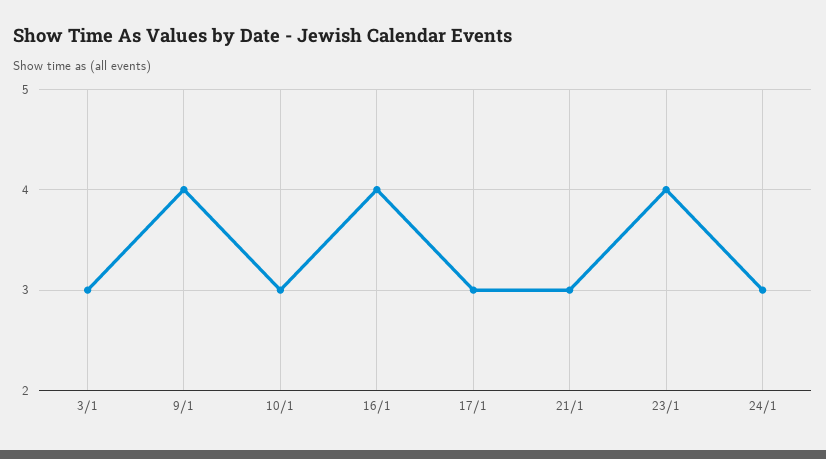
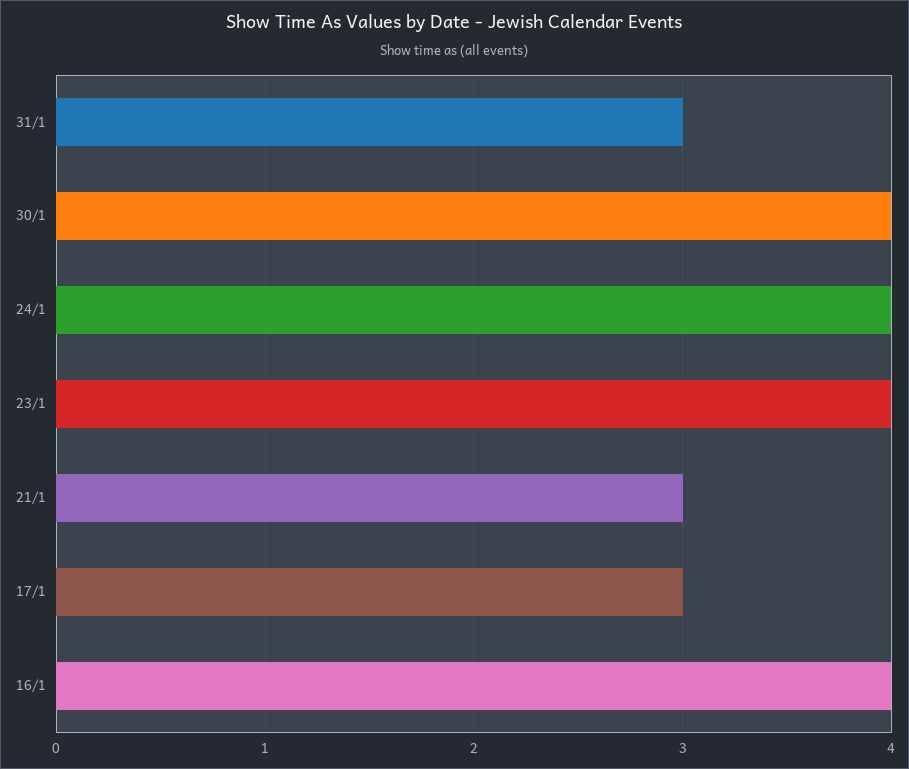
3/1: 3 -> none
9/1: 4 -> none
10/1: 3 -> none
24/1: 3 -> 4
31/1: none -> 3
30/1: none -> 4

